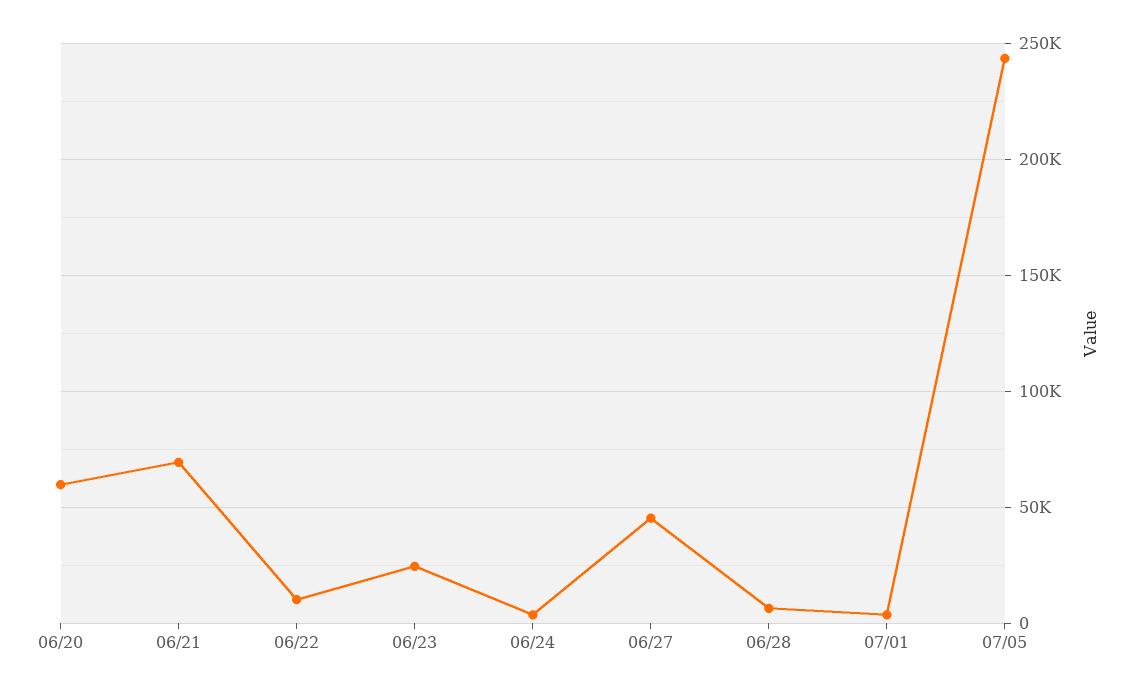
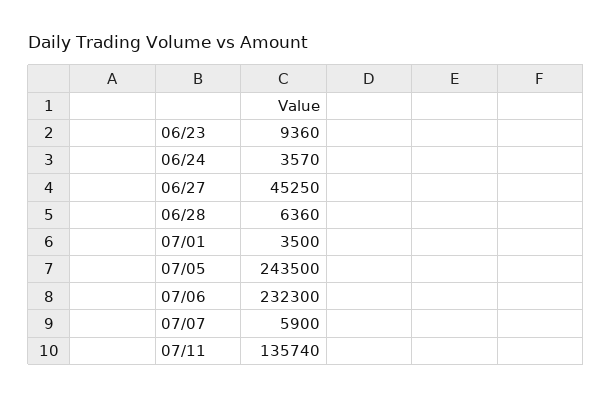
06/20: 60000 -> none
06/21: 70000 -> none
06/22: 10000 -> none
06/23: 25000 -> 9360
07/06: none -> 232300
07/07: none -> 5900
07/11: none -> 135740

